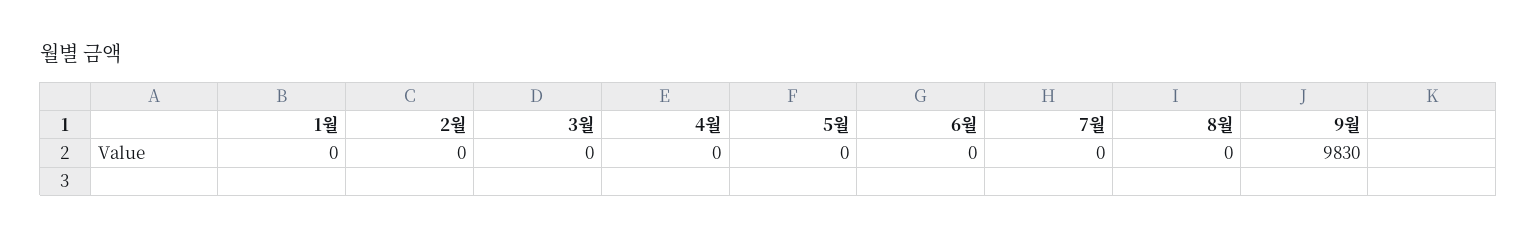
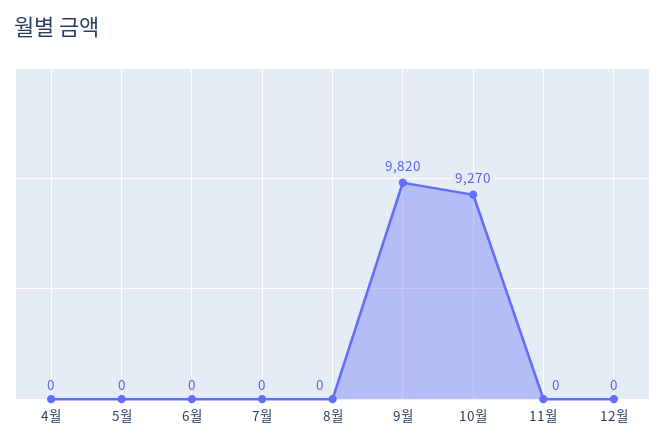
1월: 0 -> none
2월: 0 -> none
3월: 0 -> none
9월: 9830 -> 9820
10월: none -> 9270
11월: none -> 0
12월: none -> 0

